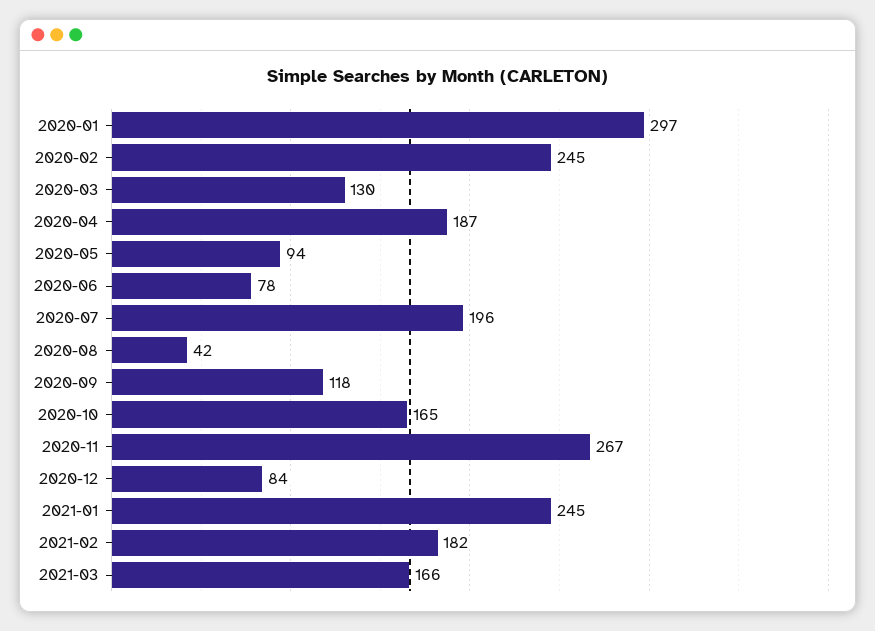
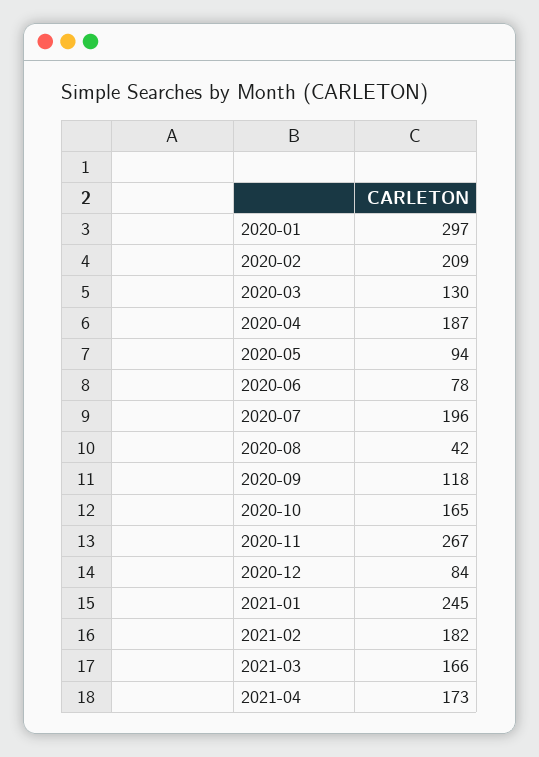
2020-02: 245 -> 209
2021-04: none -> 173

